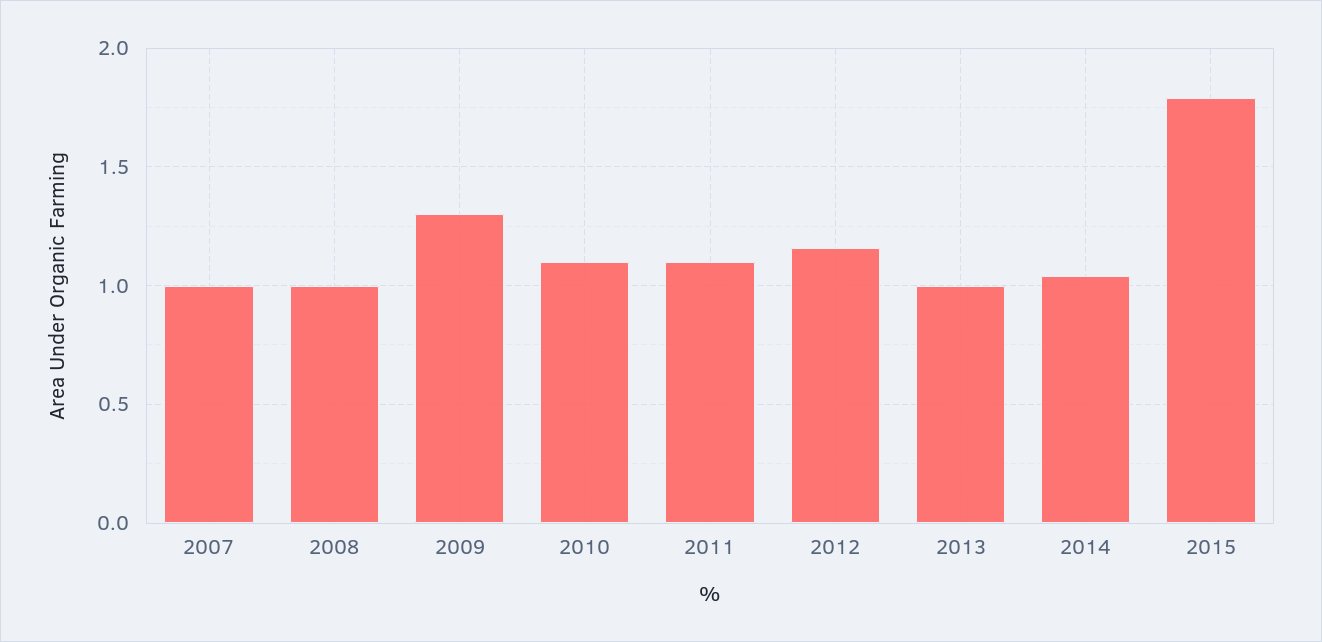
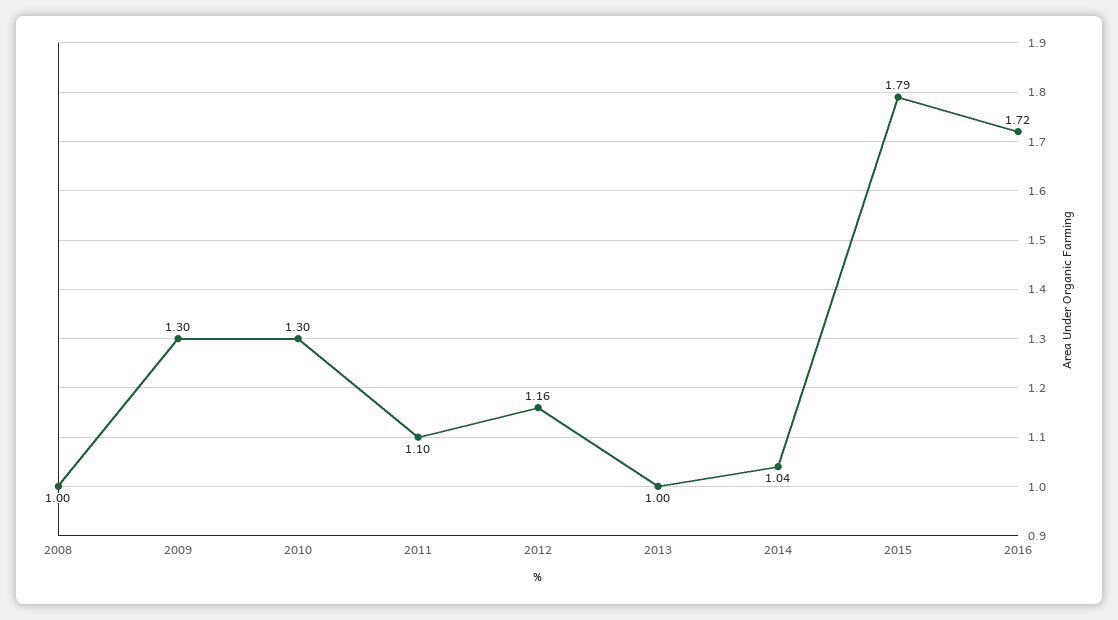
2007: 1 -> none
2010: 1.1 -> 1.3
2016: none -> 1.72

